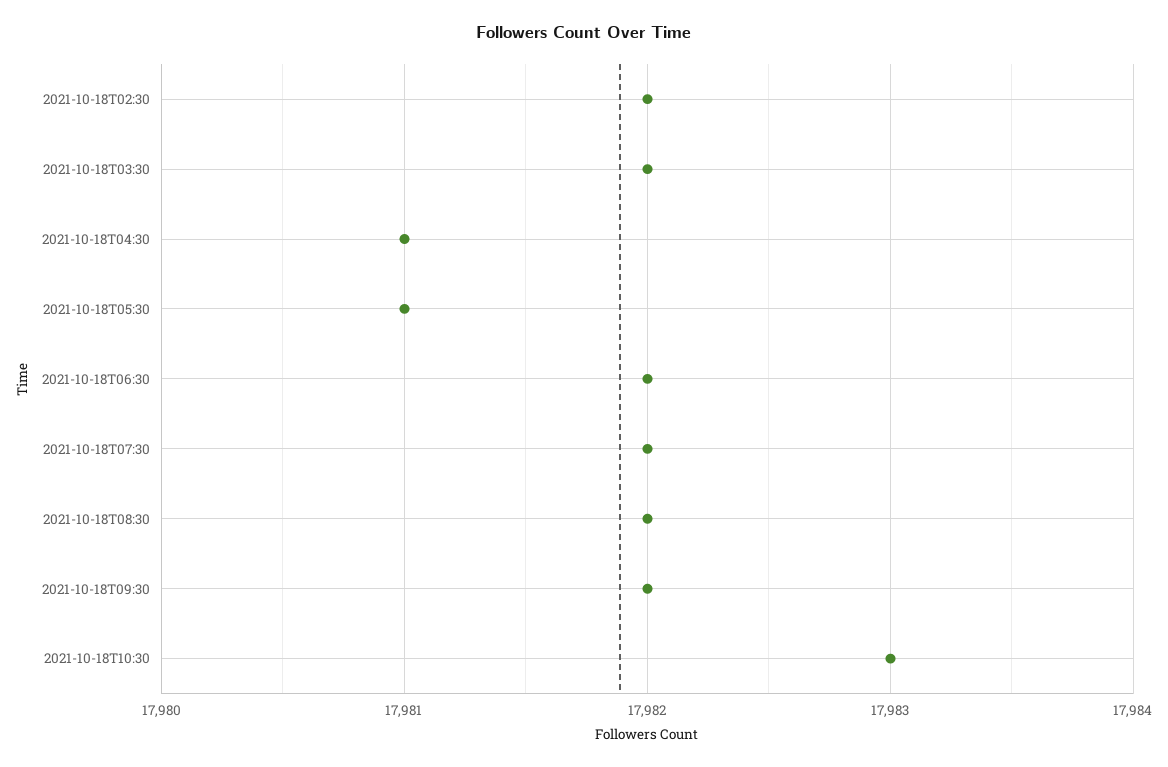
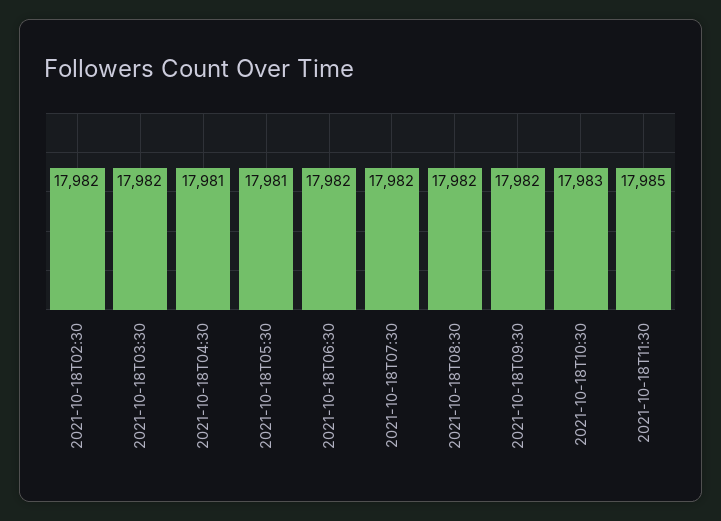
2021-10-18T11:30: none -> 17985

